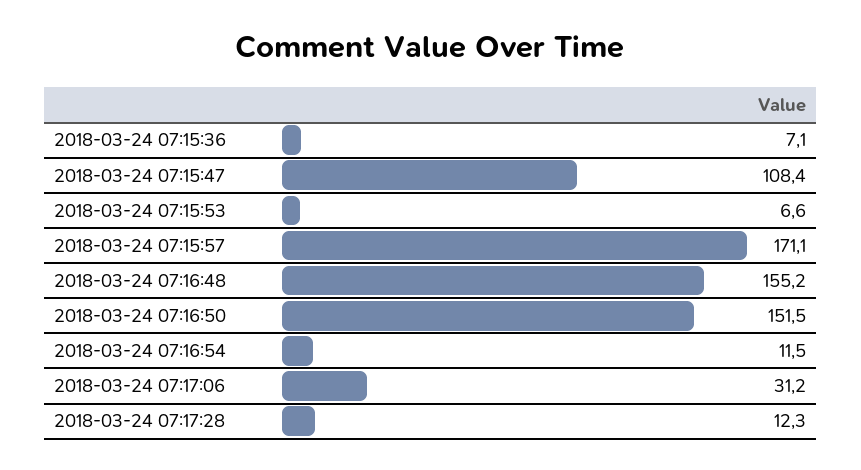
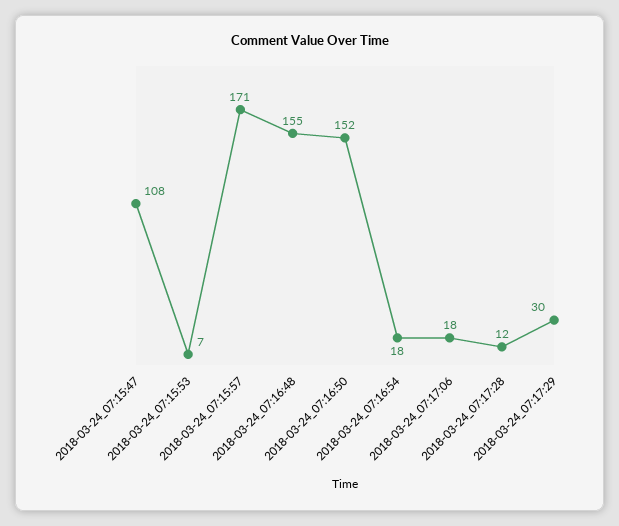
2018-03-24 07:15:36: 7.1 -> none
2018-03-24 07:16:54: 11.5 -> 18
2018-03-24 07:17:06: 31.2 -> 18
2018-03-24_07:17:29: none -> 30

